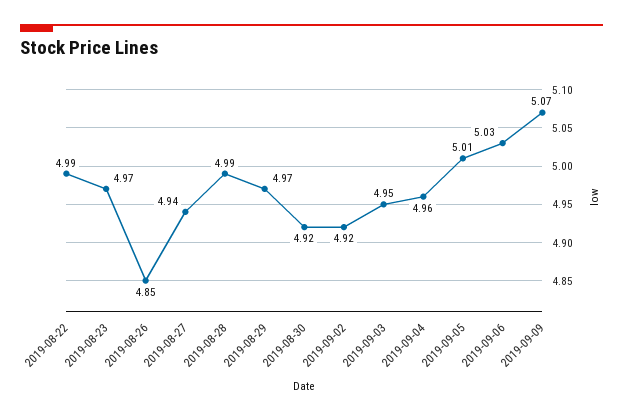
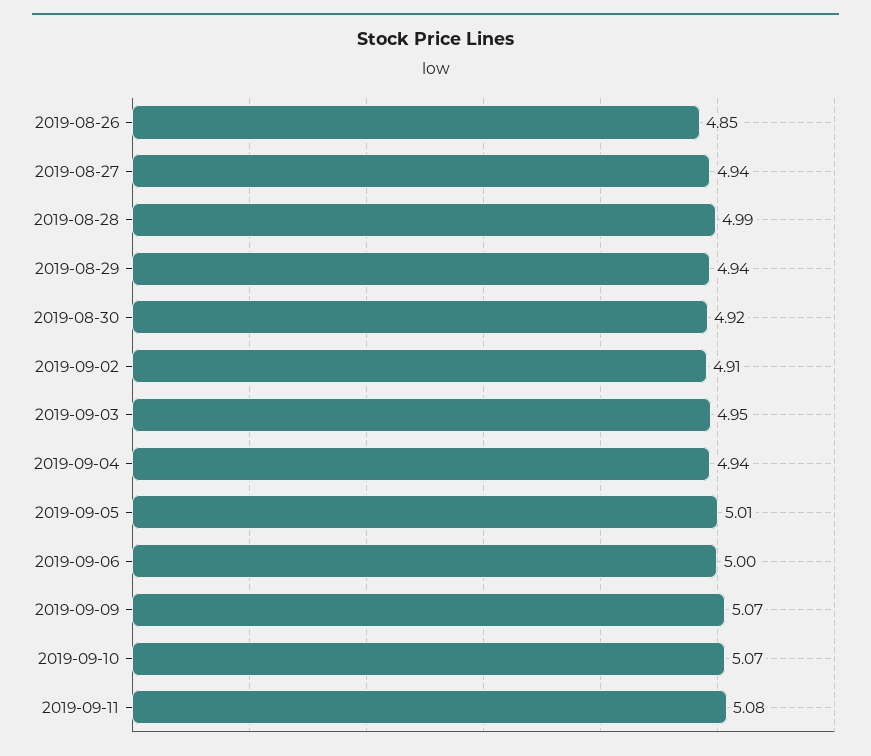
2019-08-22: 4.99 -> none
2019-08-23: 4.97 -> none
2019-08-29: 4.97 -> 4.94
2019-09-02: 4.92 -> 4.91
2019-09-04: 4.96 -> 4.94
2019-09-06: 5.03 -> 5
2019-09-10: none -> 5.07
2019-09-11: none -> 5.08

